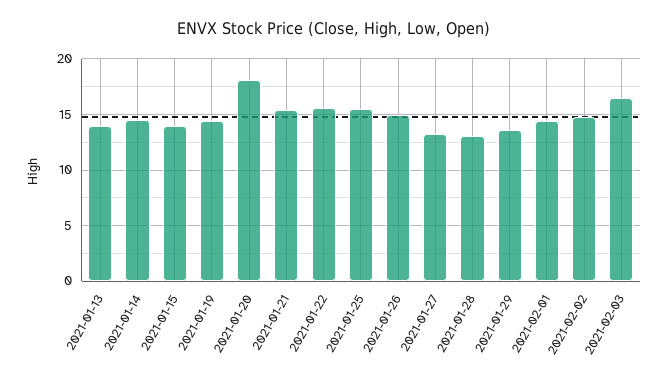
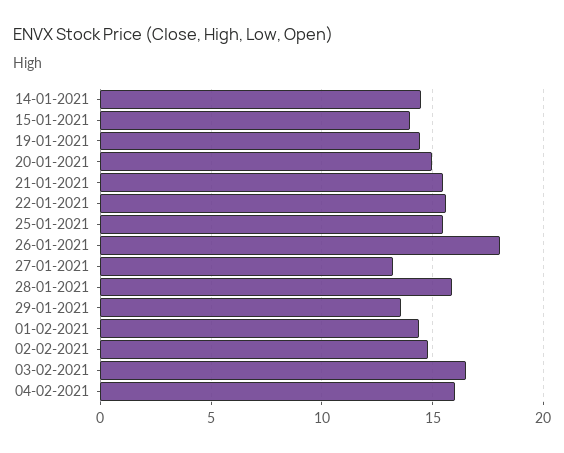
2021-01-13: 14 -> none
2021-01-20: 18 -> 15
2021-01-26: 15 -> 18
2021-01-28: 13 -> 16
04-02-2021: none -> 16

